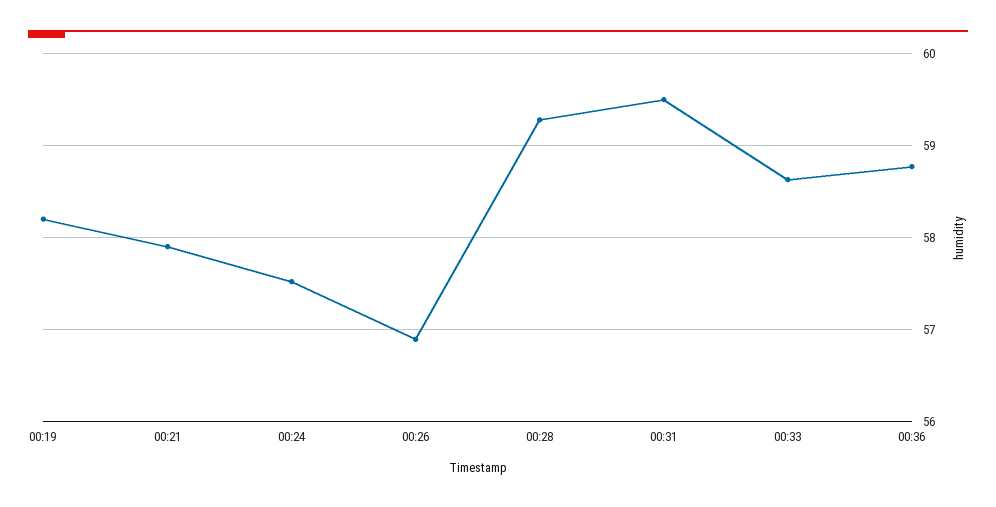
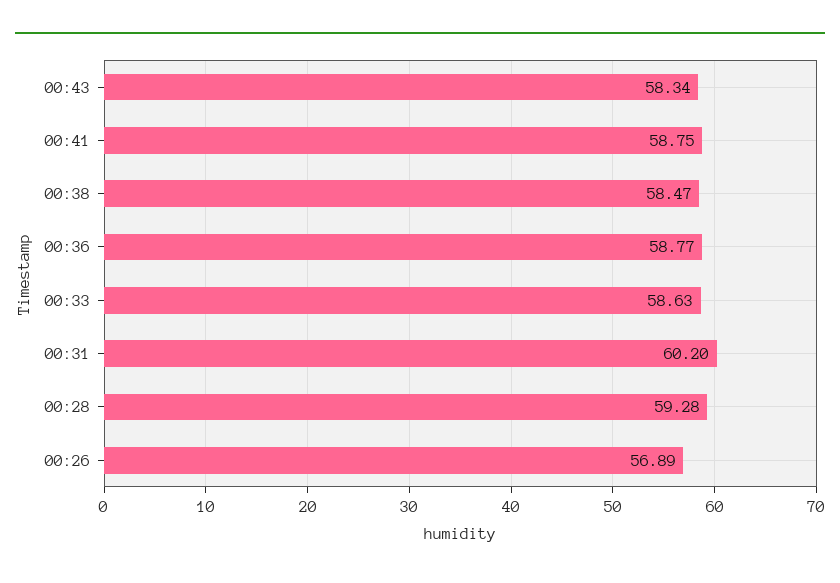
00:19: 58.2 -> none
00:21: 57.9 -> none
00:24: 57.5 -> none
00:31: 59.5 -> 60.2
00:43: none -> 58.34
00:41: none -> 58.75
00:38: none -> 58.47

